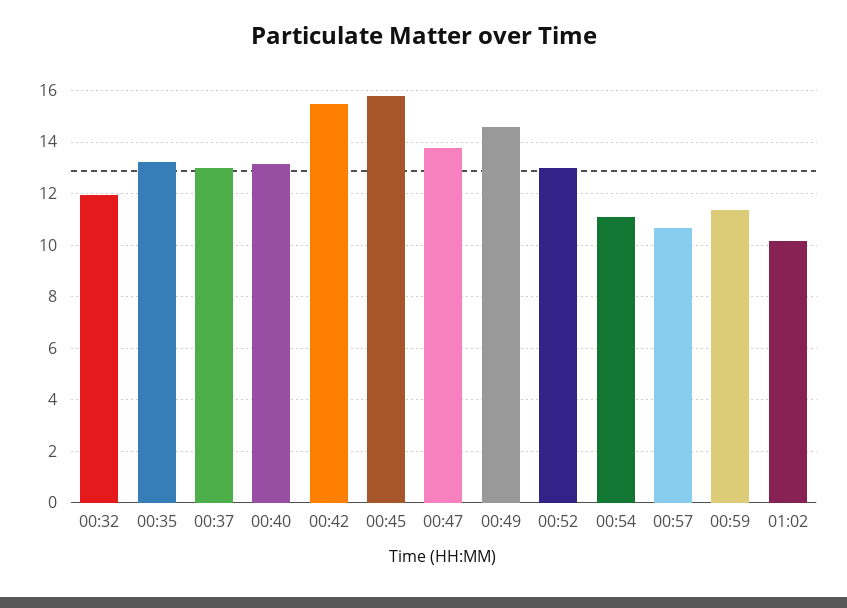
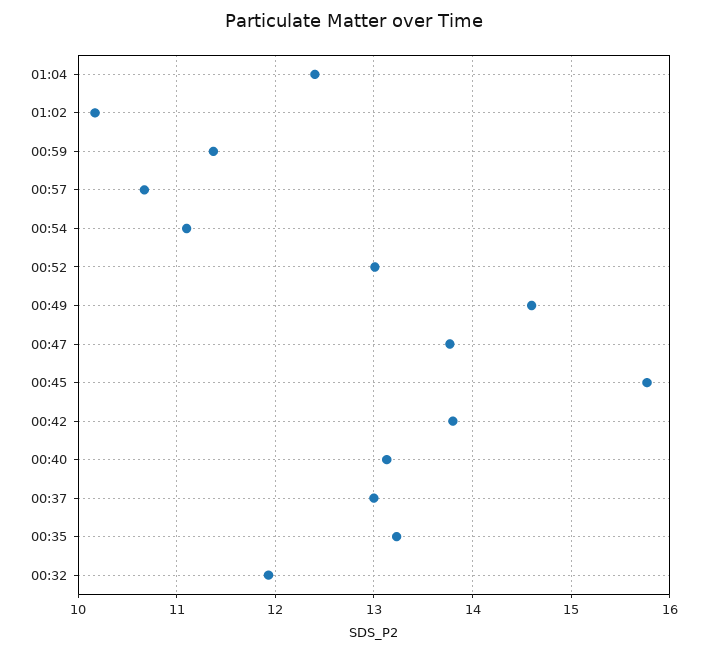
00:42: 15.5 -> 13.8
01:04: none -> 12.4

